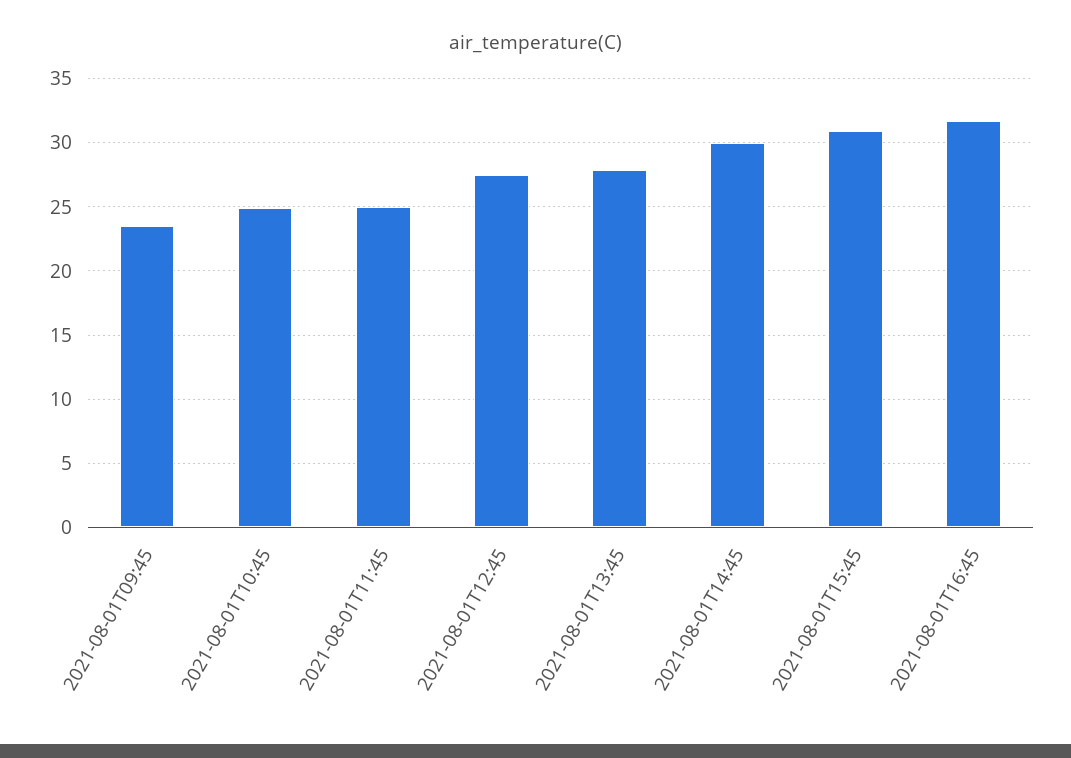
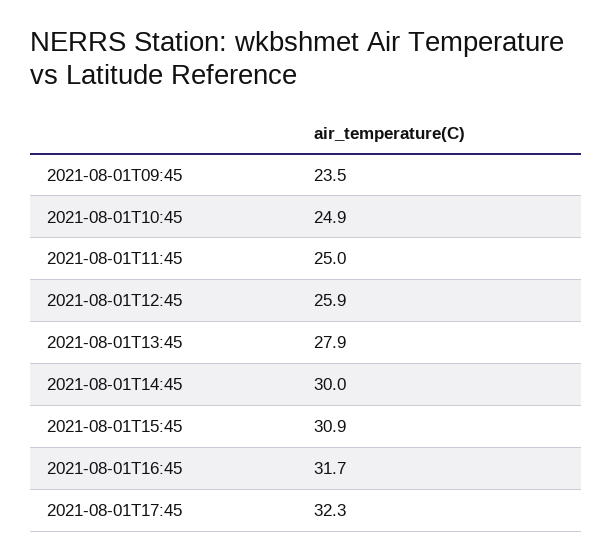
2021-08-01T12:45: 27.5 -> 25.9
2021-08-01T17:45: none -> 32.3

